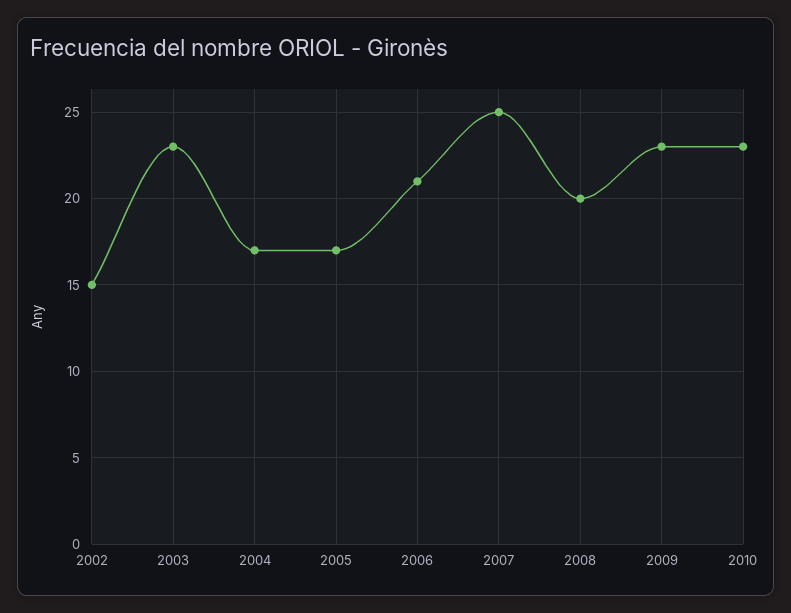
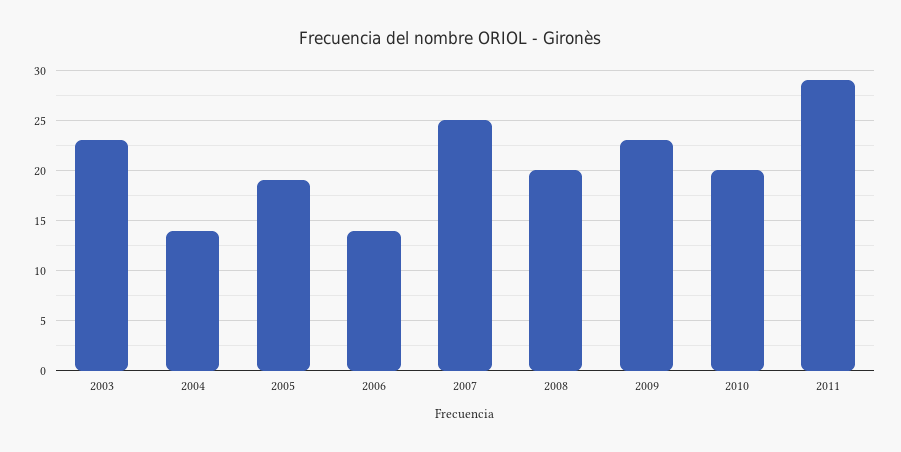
2002: 15 -> none
2004: 17 -> 14
2005: 17 -> 19
2006: 21 -> 14
2010: 23 -> 20
2011: none -> 29

